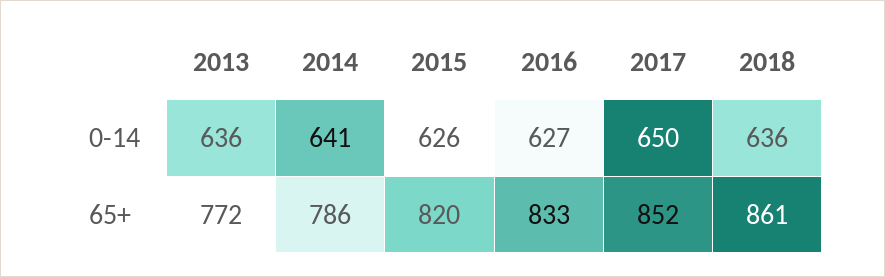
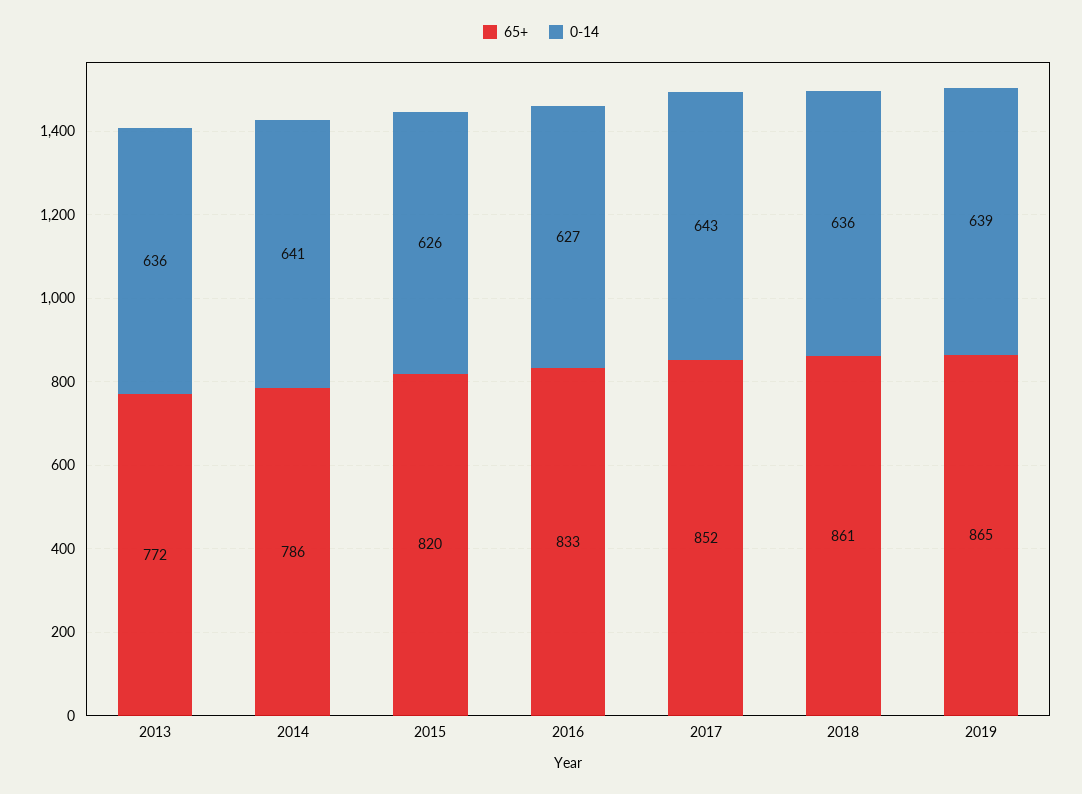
0-14, 2017: 650 -> 643
65+, 2019: none -> 865
0-14, 2019: none -> 639

